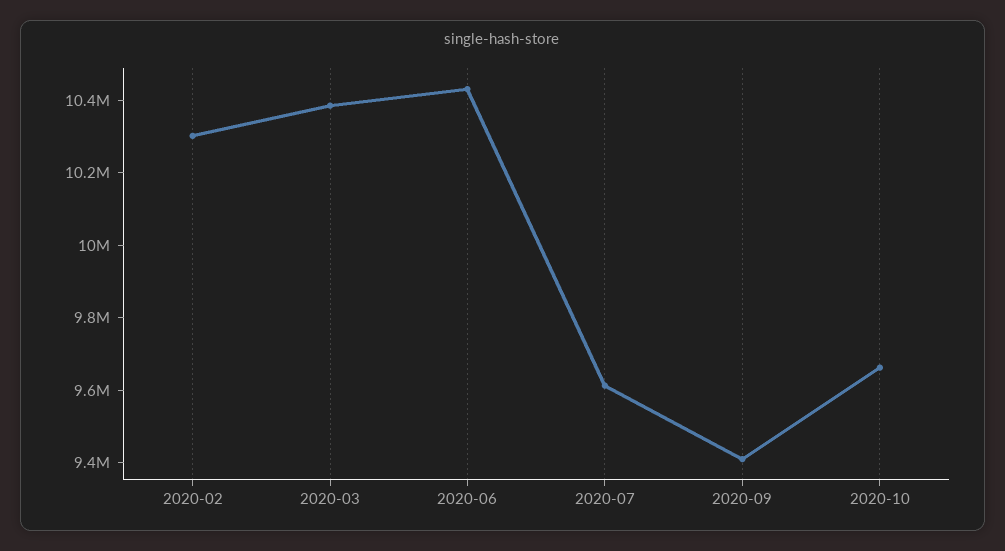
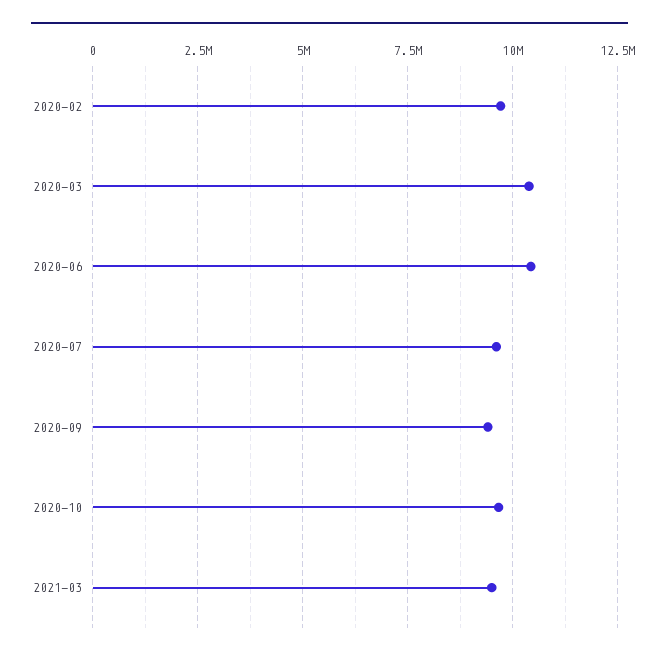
2020-02: 10300000 -> 9750000
2021-03: none -> 9500000

